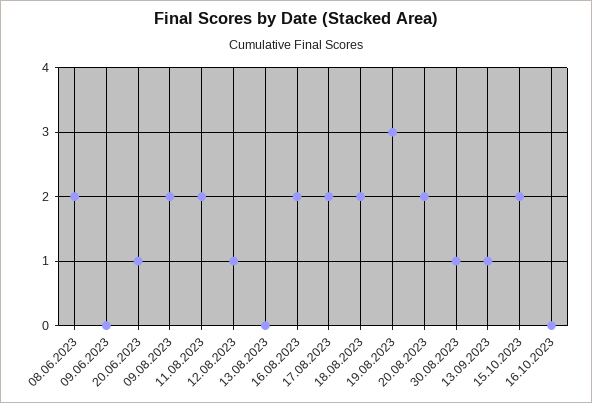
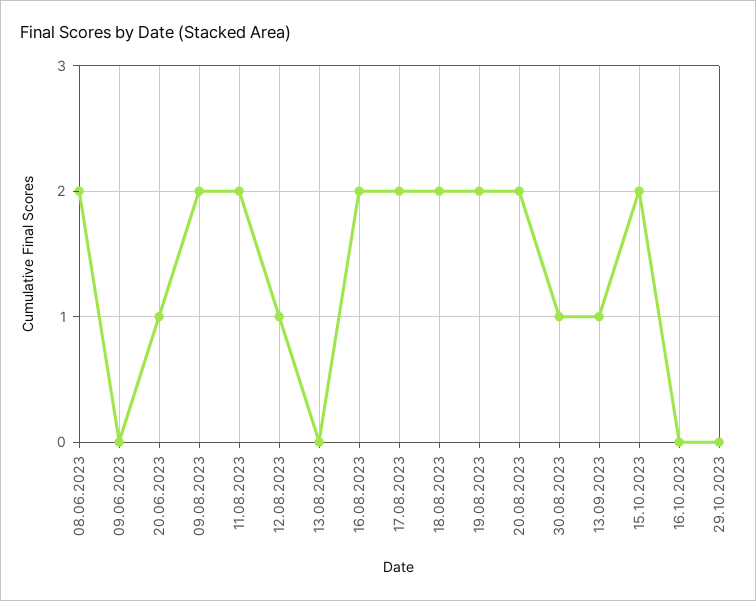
19.08.2023: 3 -> 2
29.10.2023: none -> 0

